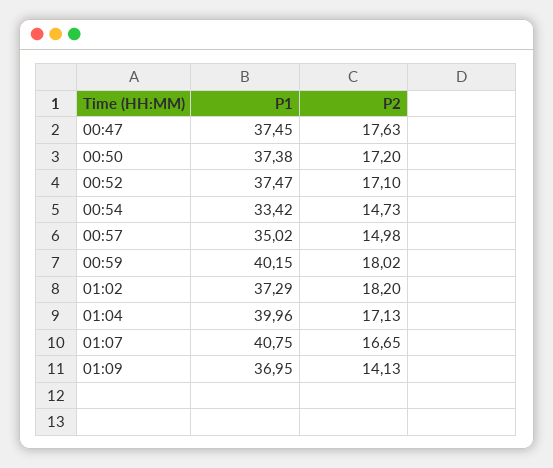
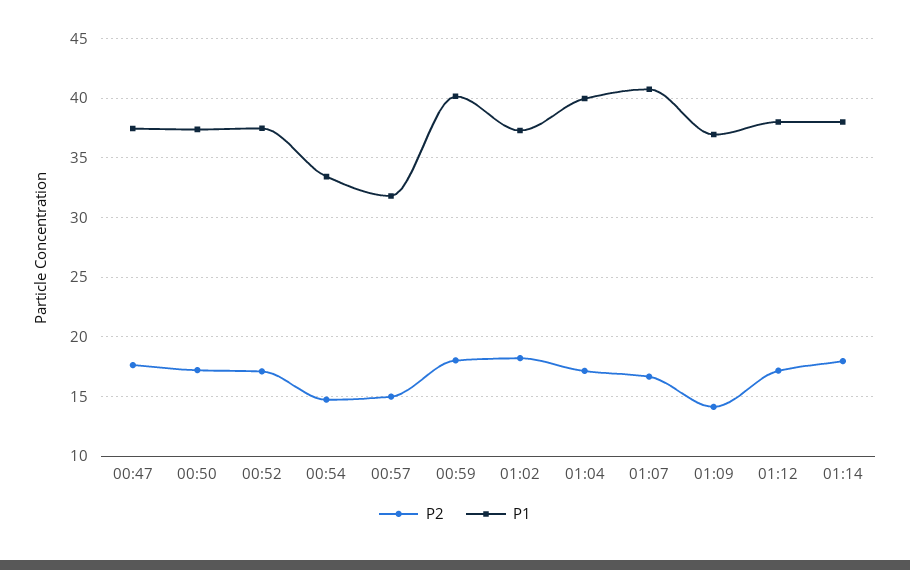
P1, 00:57: 35.02 -> 32
P2, 01:12: none -> 17
P1, 01:12: none -> 38
P2, 01:14: none -> 18
P1, 01:14: none -> 38

